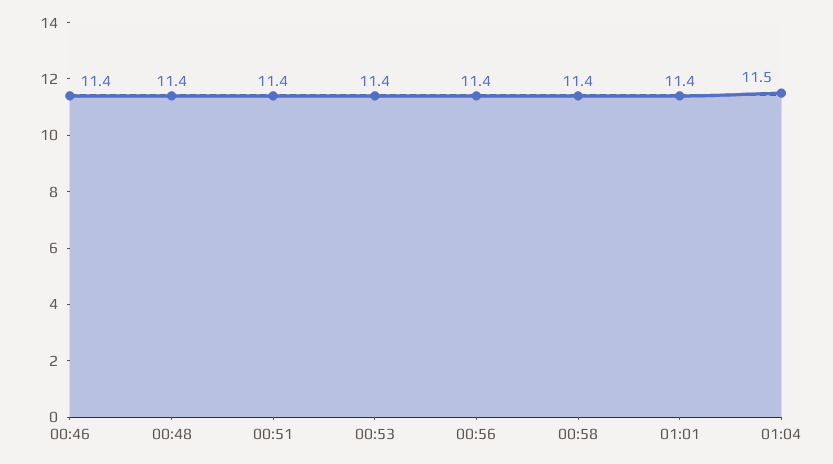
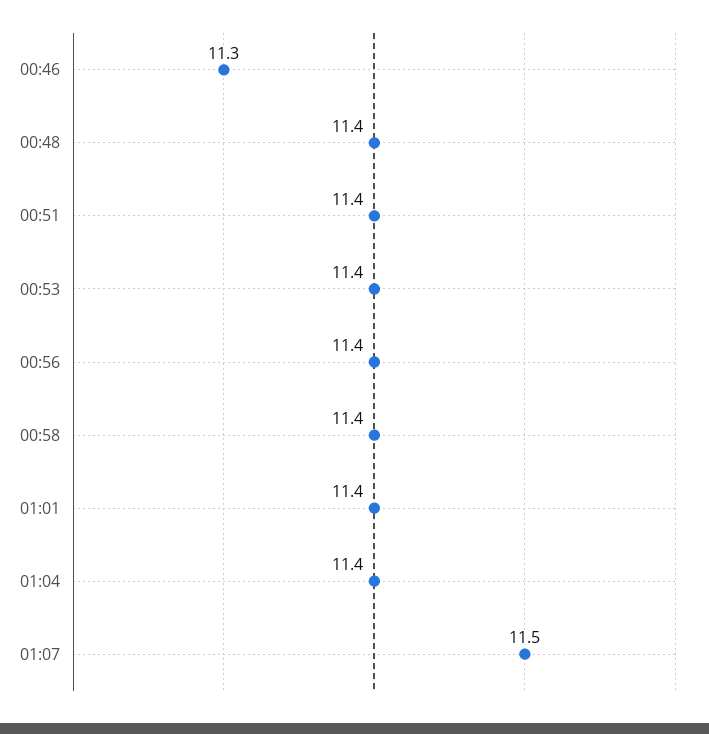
00:46: 11.4 -> 11.3
01:04: 11.5 -> 11.4
01:07: none -> 11.5

